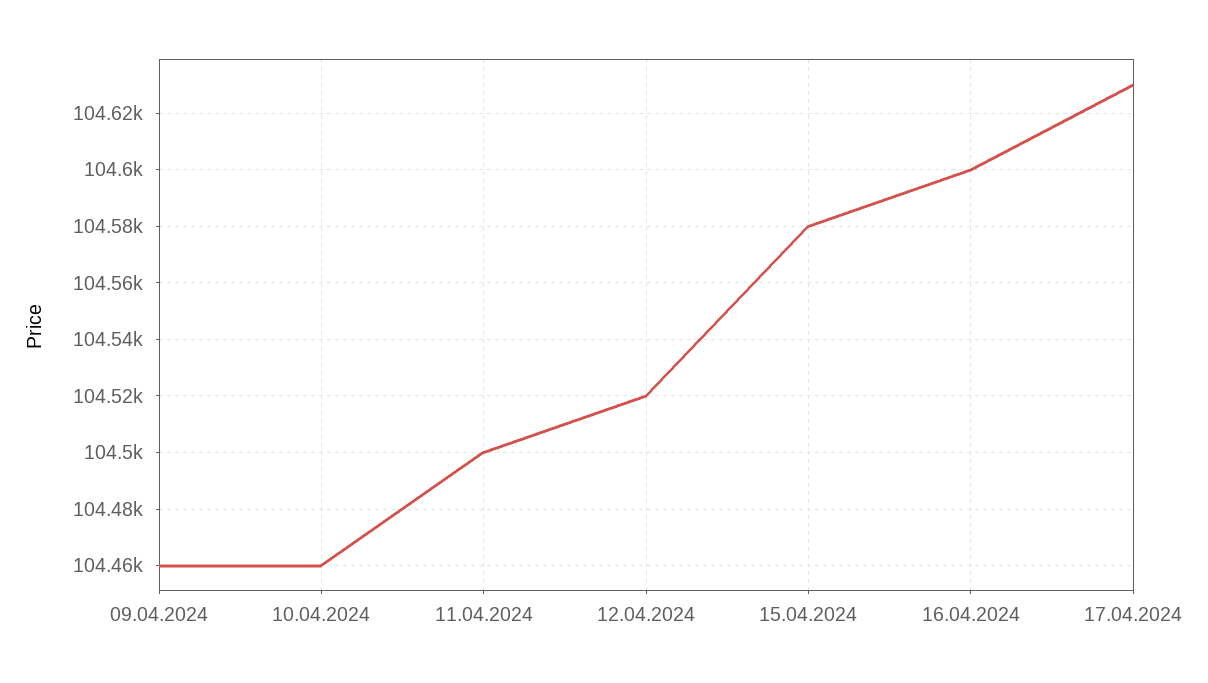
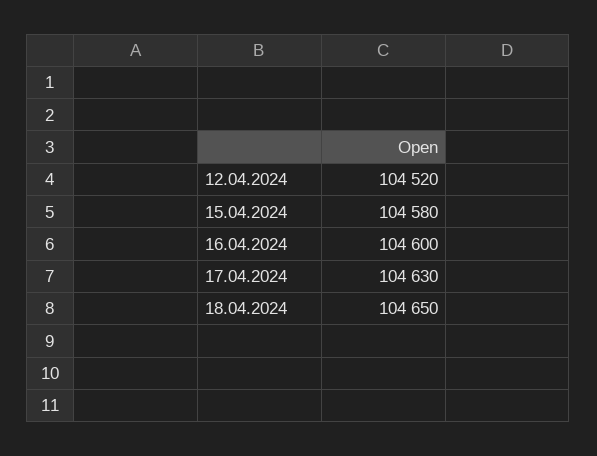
09.04.2024: 104460 -> none
10.04.2024: 104460 -> none
11.04.2024: 104500 -> none
18.04.2024: none -> 104650

